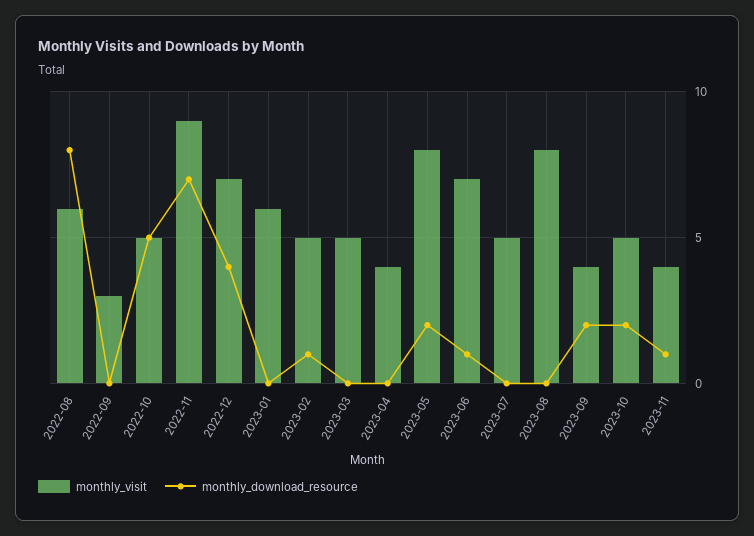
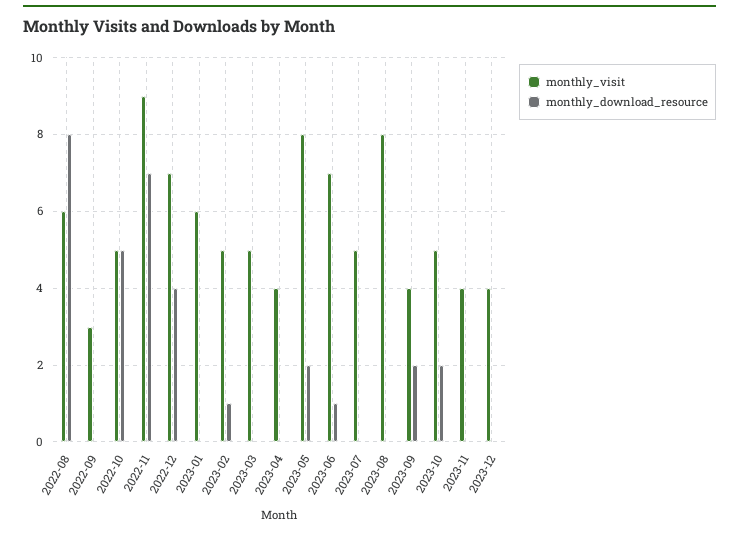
monthly_download_resource, 2023-11: 1 -> 0
monthly_visit, 2023-12: none -> 4
monthly_download_resource, 2023-12: none -> 0

